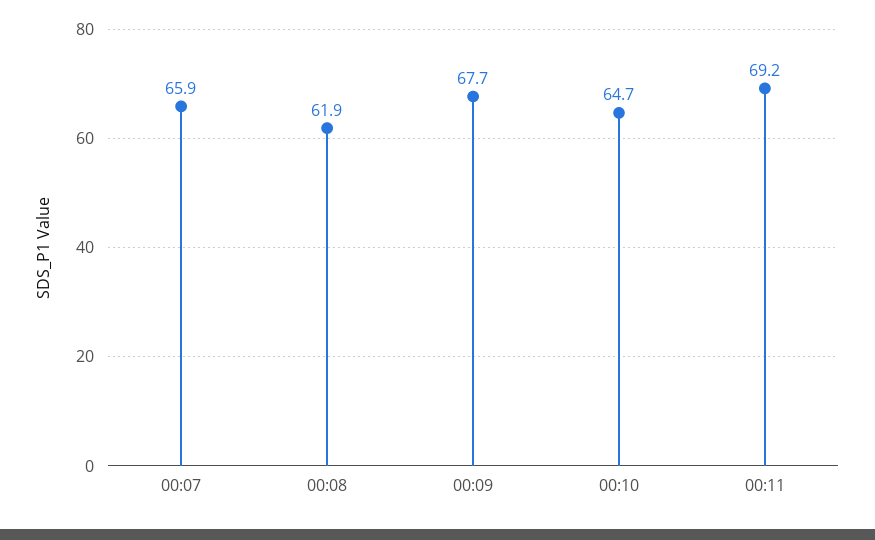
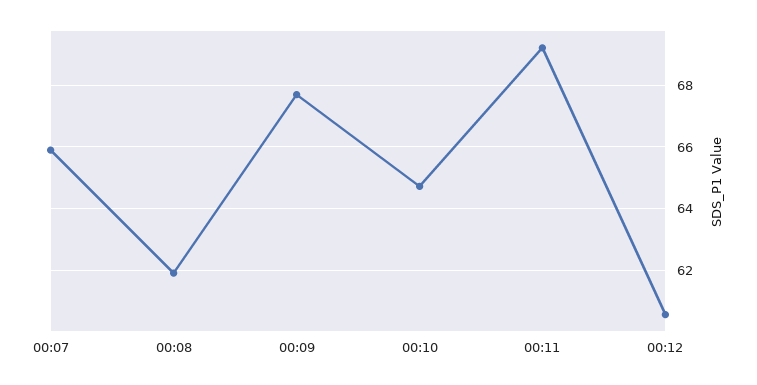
00:12: none -> 60.6

